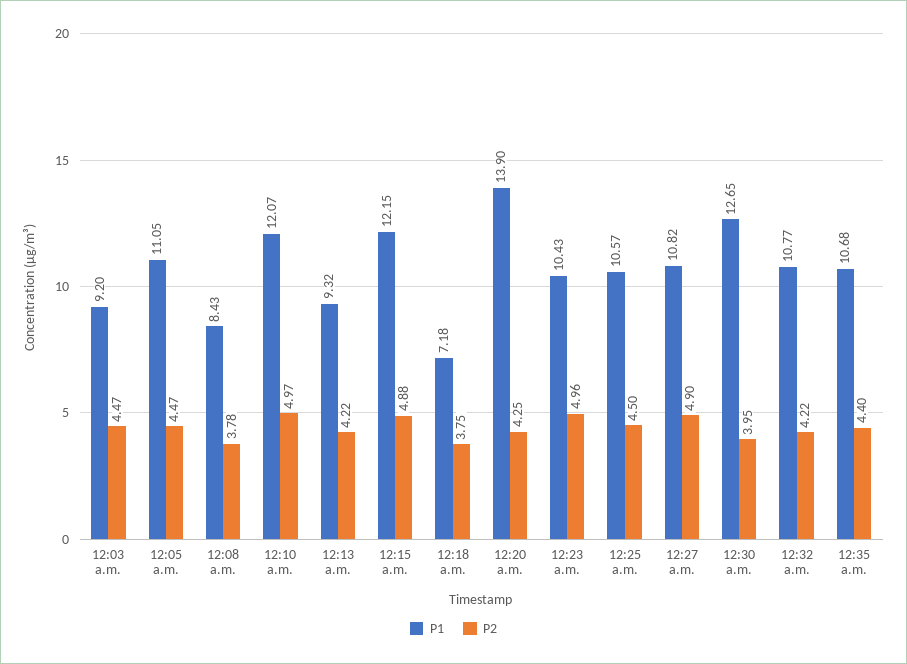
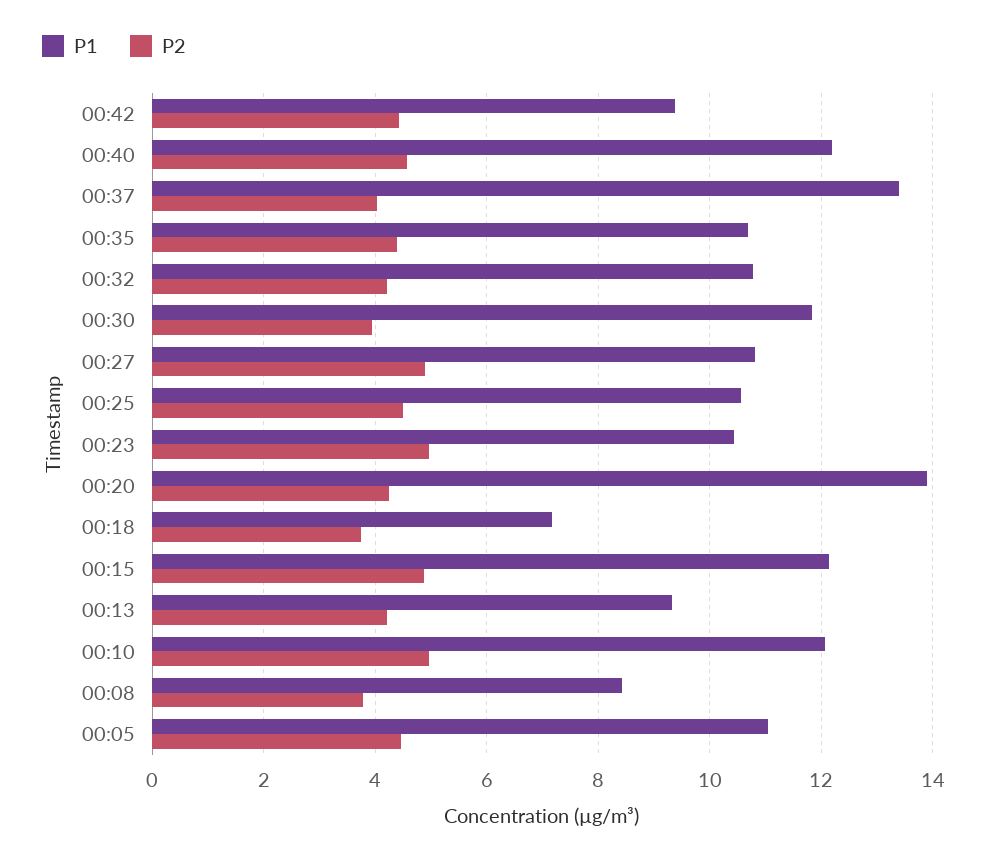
P1, 12:03 a.m.: 9.2 -> none
P2, 12:03 a.m.: 4.47 -> none
P1, 12:30 a.m.: 12.65 -> 11.8
P1, 00:42: none -> 9.4
P2, 00:42: none -> 4.4
P1, 00:40: none -> 12.2
P2, 00:40: none -> 4.6
P1, 00:37: none -> 13.4
P2, 00:37: none -> 4

